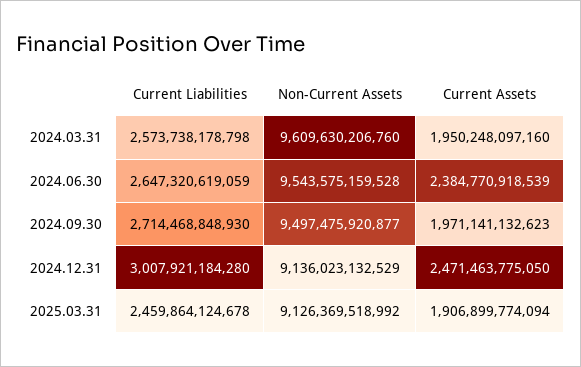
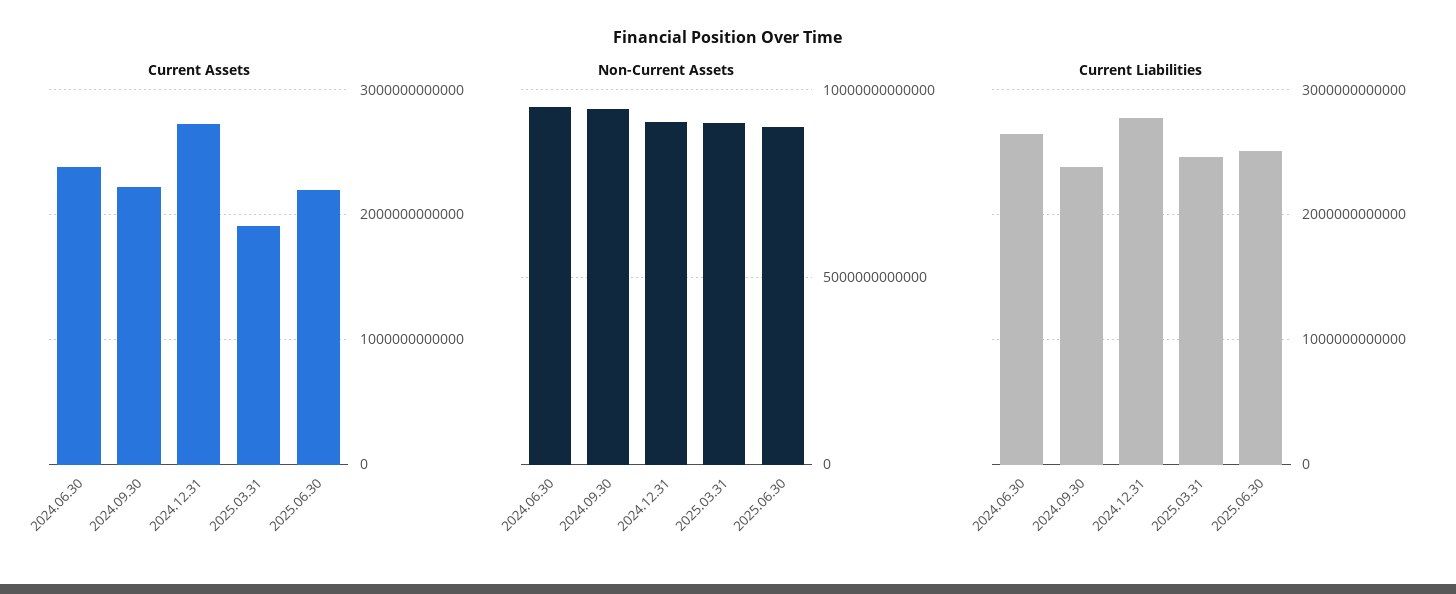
Current Liabilities, 2024.03.31: 2573738178798 -> none
Non-Current Assets, 2024.03.31: 9609630206760 -> none
Current Assets, 2024.03.31: 1950248097160 -> none
Current Liabilities, 2024.09.30: 2714468848930 -> 2400000000000
Current Assets, 2024.09.30: 1971141132623 -> 2200000000000
Current Liabilities, 2024.12.31: 3007921184280 -> 2800000000000
Current Assets, 2024.12.31: 2471463775050 -> 2700000000000
Current Assets, 2025.06.30: none -> 2200000000000
Non-Current Assets, 2025.06.30: none -> 9000000000000
Current Liabilities, 2025.06.30: none -> 2500000000000

